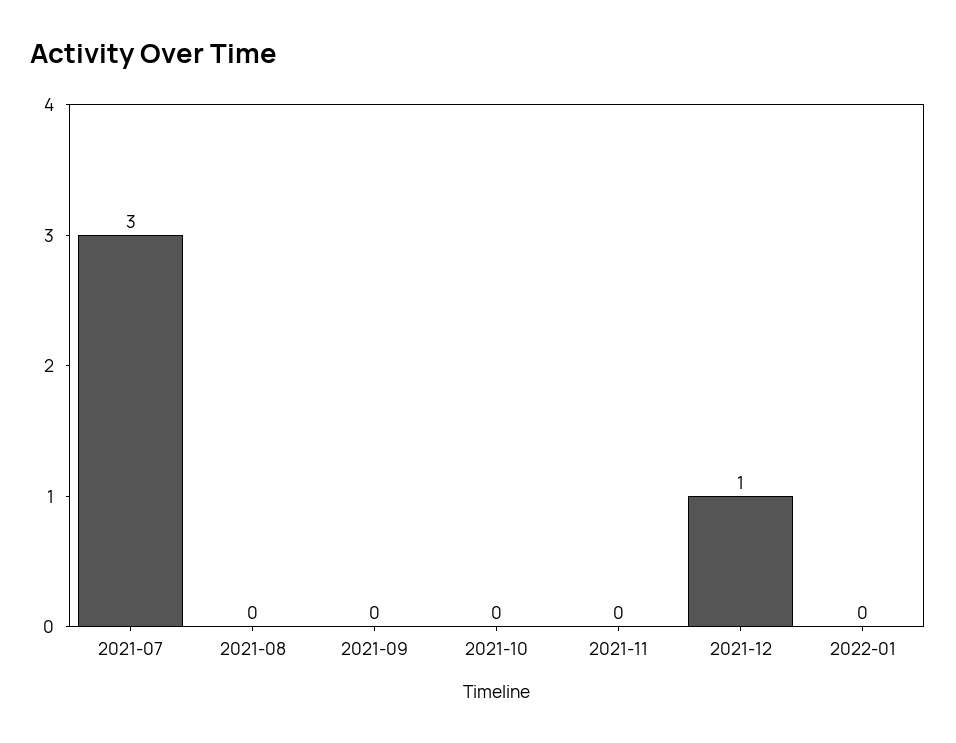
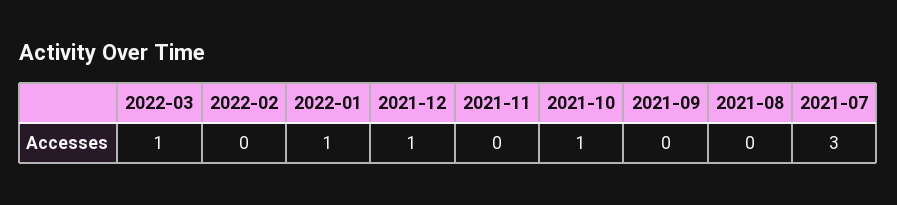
2021-10: 0 -> 1
2022-01: 0 -> 1
2022-03: none -> 1
2022-02: none -> 0

